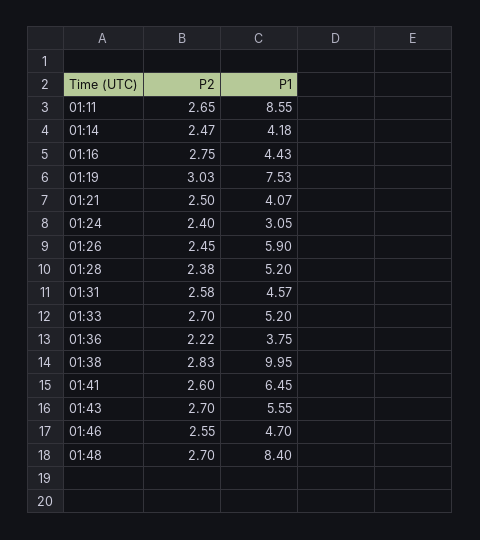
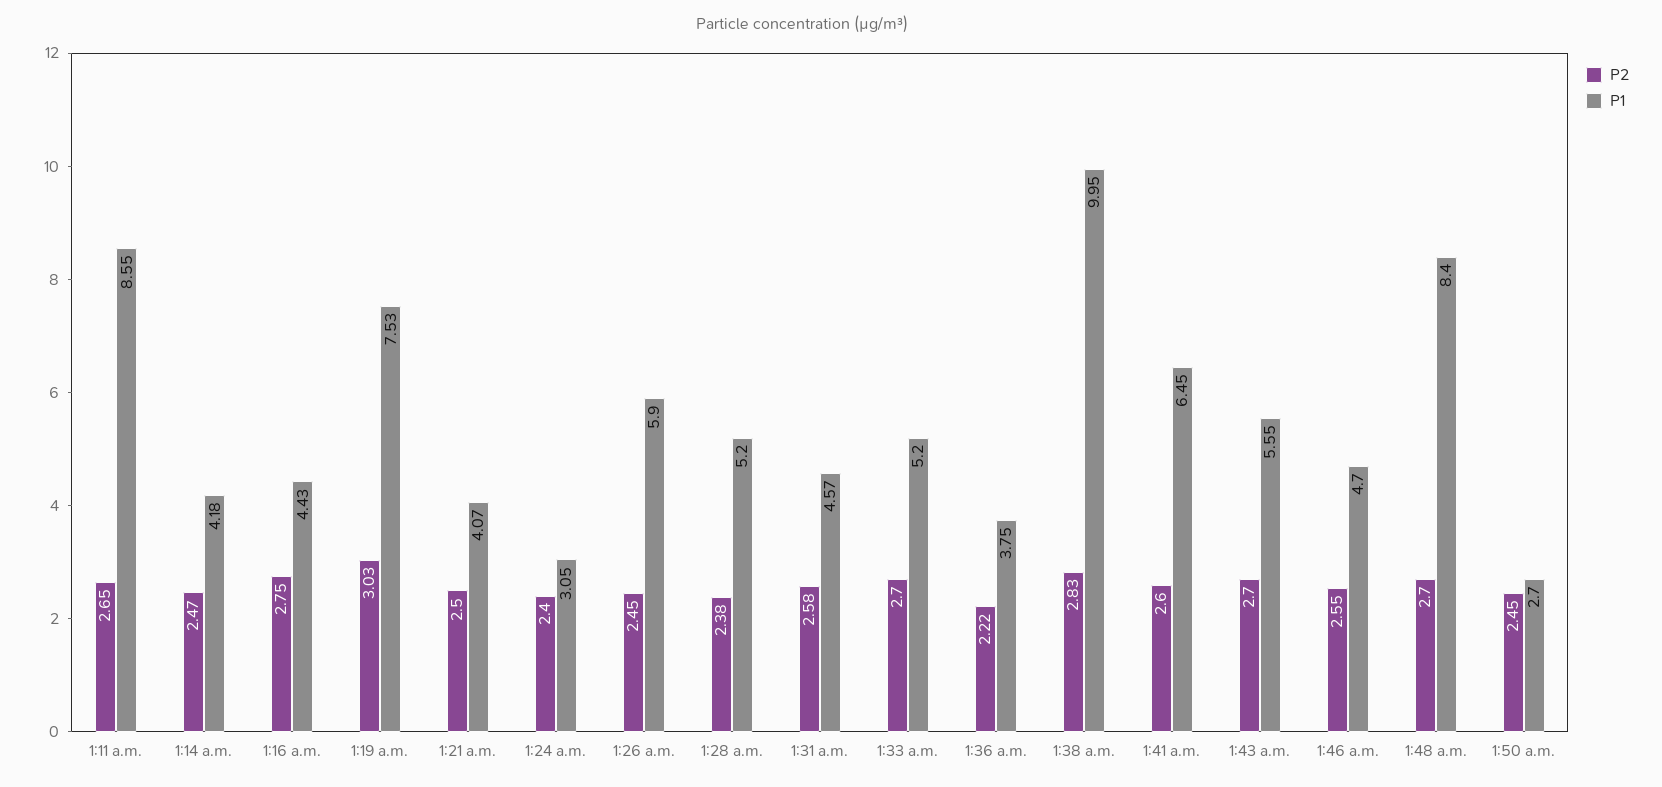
P2, 1:50 a.m.: none -> 2.45
P1, 1:50 a.m.: none -> 2.7

